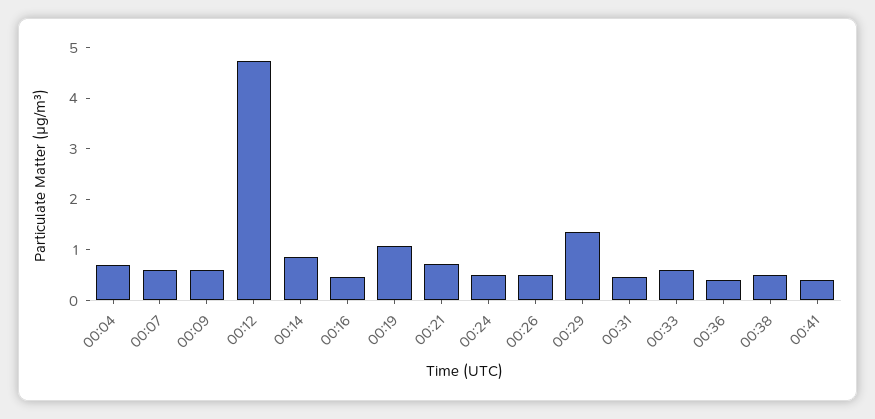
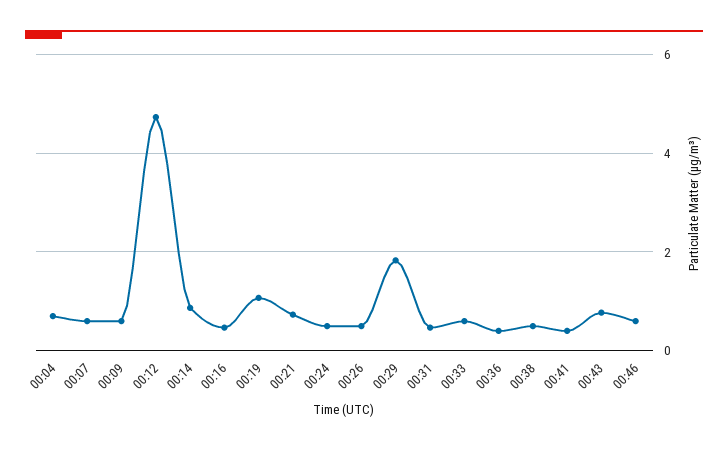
00:29: 1.4 -> 1.8
00:43: none -> 0.8
00:46: none -> 0.6

